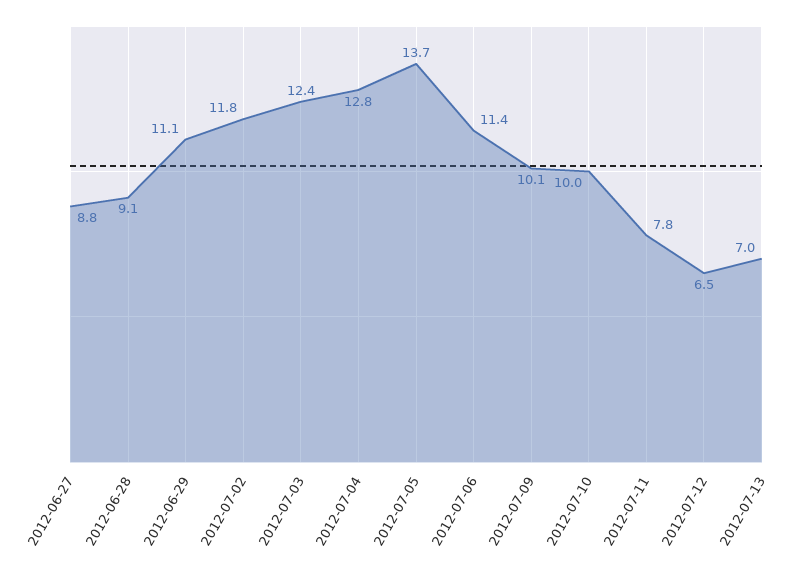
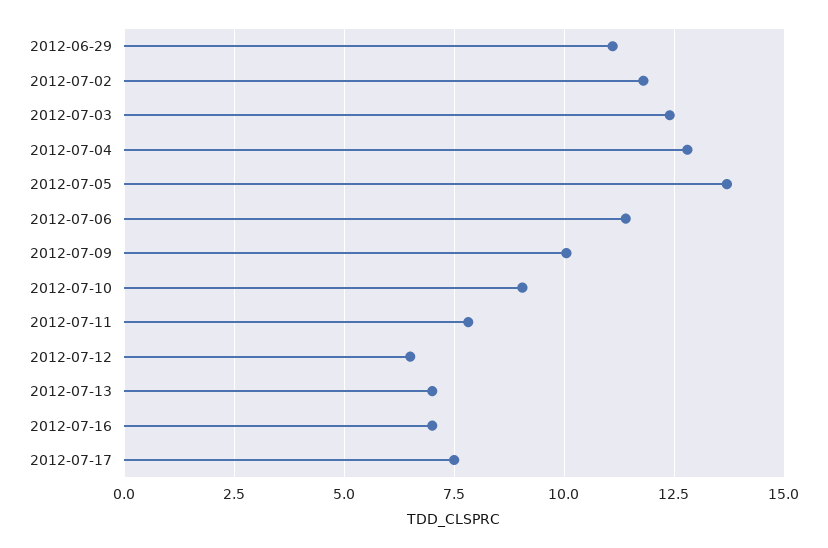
2012-06-27: 8.8 -> none
2012-06-28: 9.1 -> none
2012-07-10: 10 -> 9
2012-07-16: none -> 7
2012-07-17: none -> 7.5

